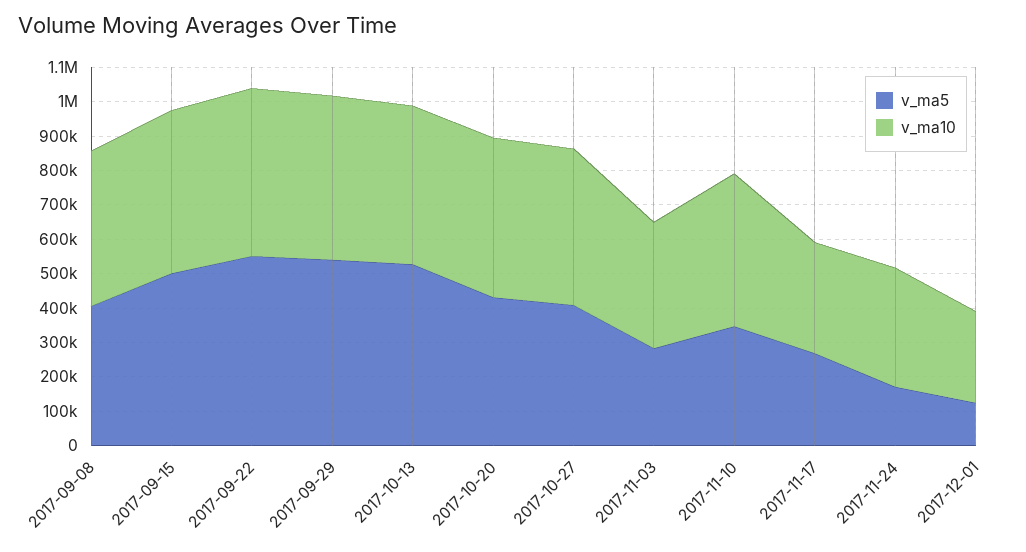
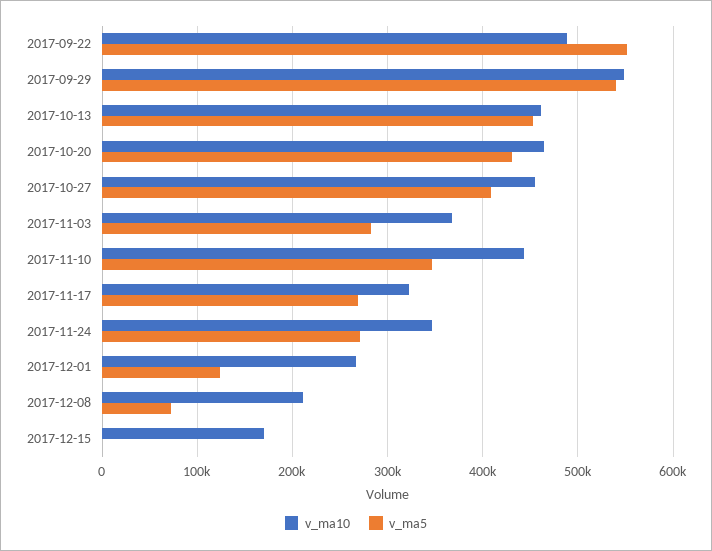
v_ma5, 2017-09-08: 400000 -> none
v_ma10, 2017-09-08: 450000 -> none
v_ma5, 2017-09-15: 500000 -> none
v_ma10, 2017-09-15: 475000 -> none
v_ma10, 2017-09-29: 475000 -> 550000
v_ma5, 2017-10-13: 525000 -> 450000
v_ma5, 2017-11-24: 175000 -> 270000
v_ma10, 2017-12-08: none -> 210000
v_ma5, 2017-12-08: none -> 70000
v_ma10, 2017-12-15: none -> 170000
v_ma5, 2017-12-15: none -> 0

